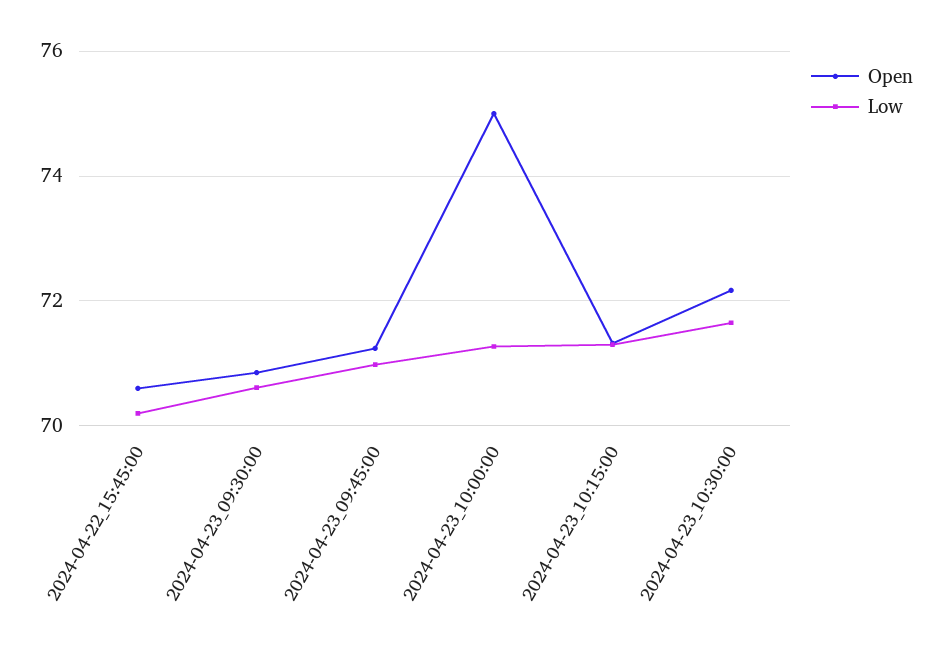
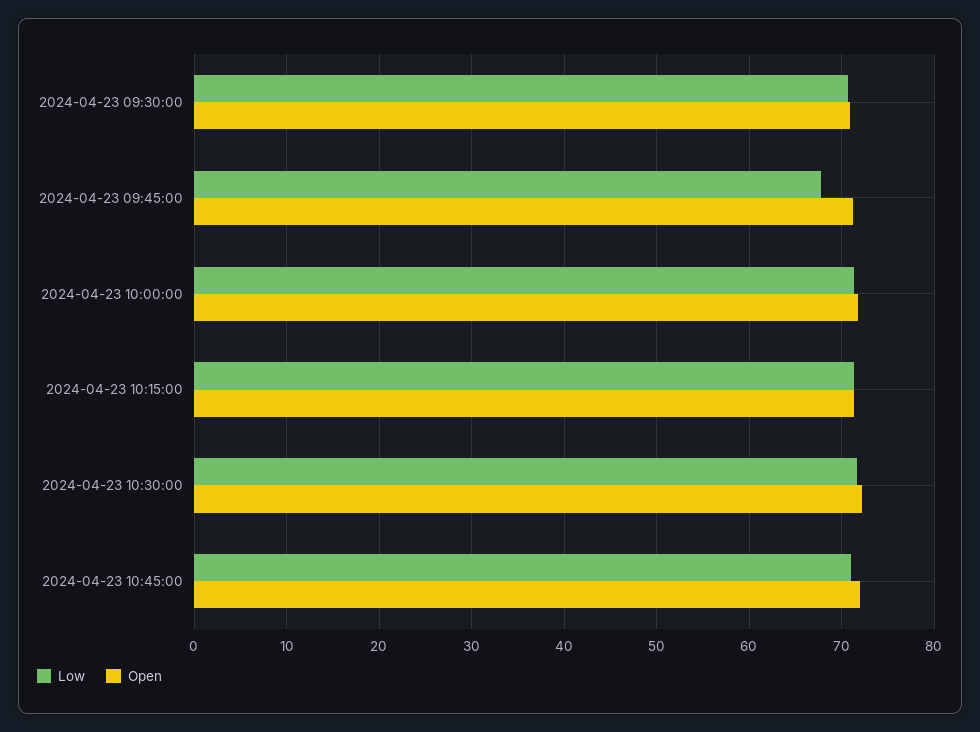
Open, 2024-04-22_15:45:00: 70.6 -> none
Low, 2024-04-22_15:45:00: 70.2 -> none
Low, 2024-04-23_09:45:00: 71 -> 68
Open, 2024-04-23_10:00:00: 75 -> 72
Low, 2024-04-23 10:45:00: none -> 71
Open, 2024-04-23 10:45:00: none -> 72

